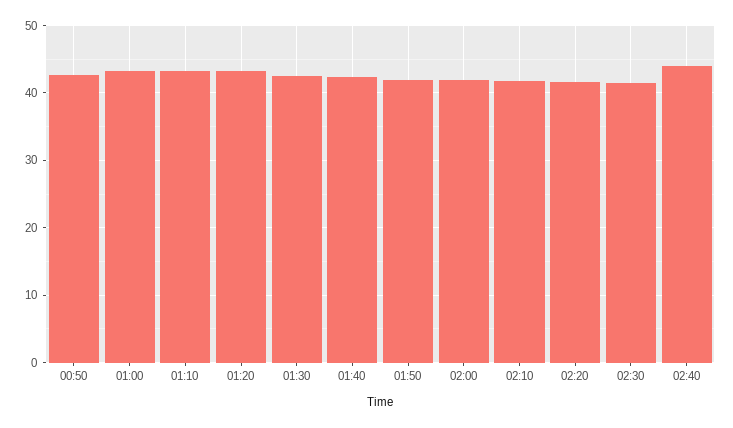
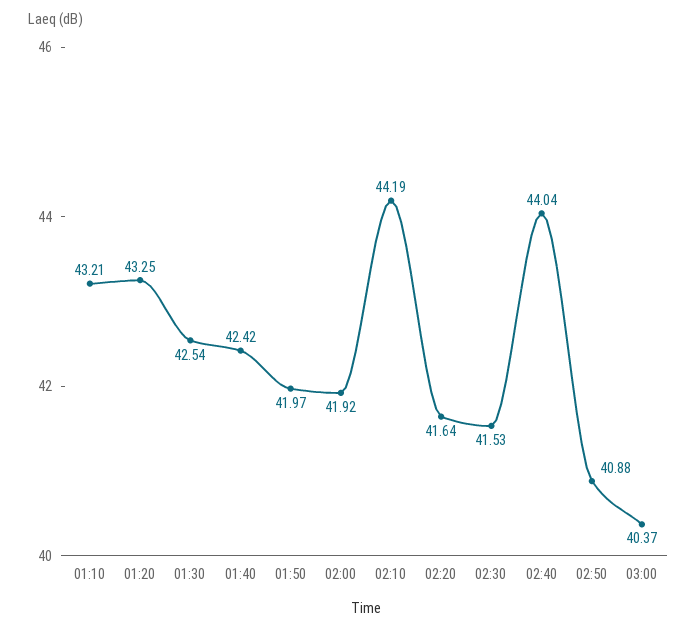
00:50: 43 -> none
01:00: 43 -> none
02:10: 42 -> 44.19
02:50: none -> 40.88
03:00: none -> 40.37

